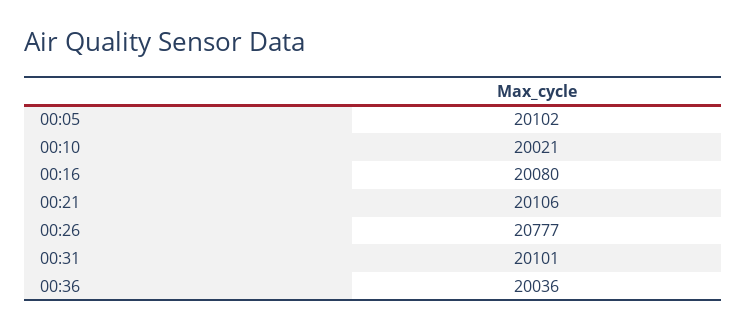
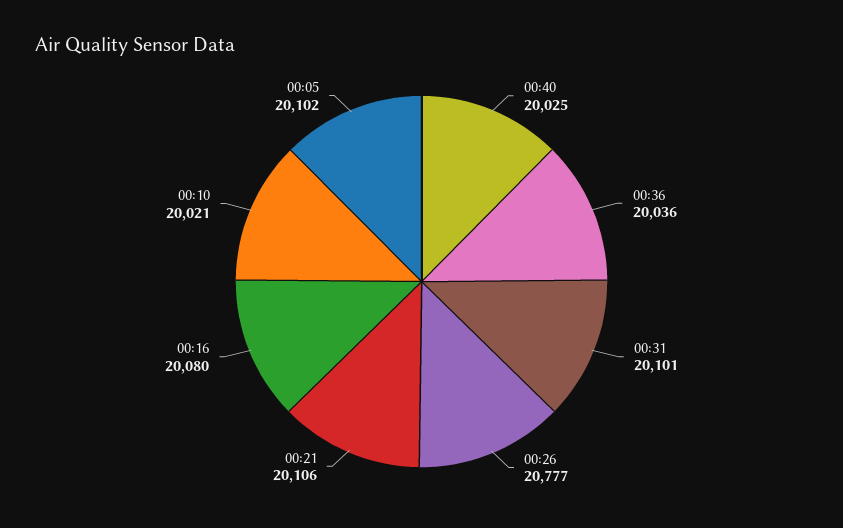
00:40: none -> 20025

